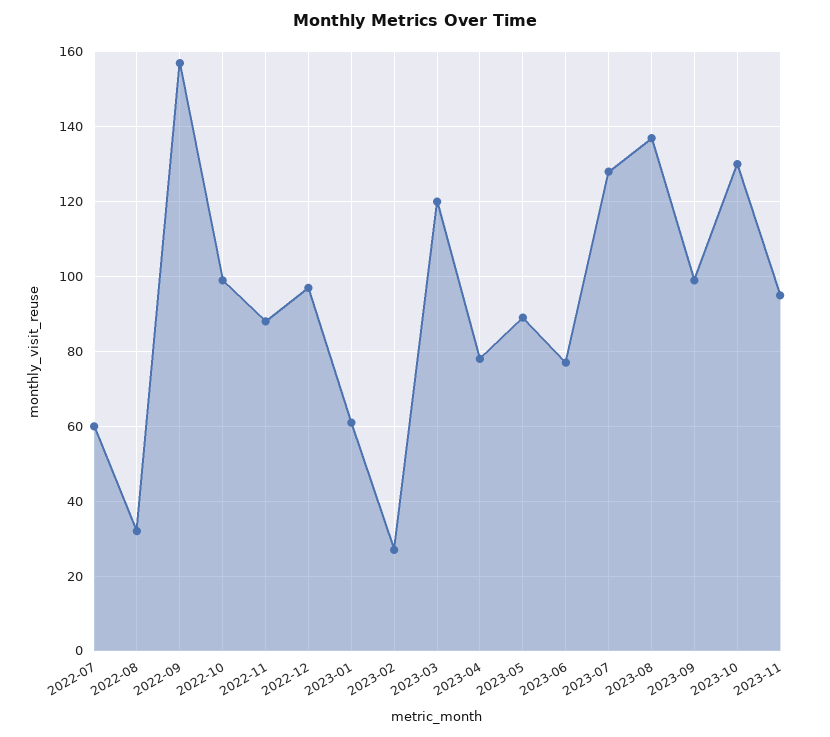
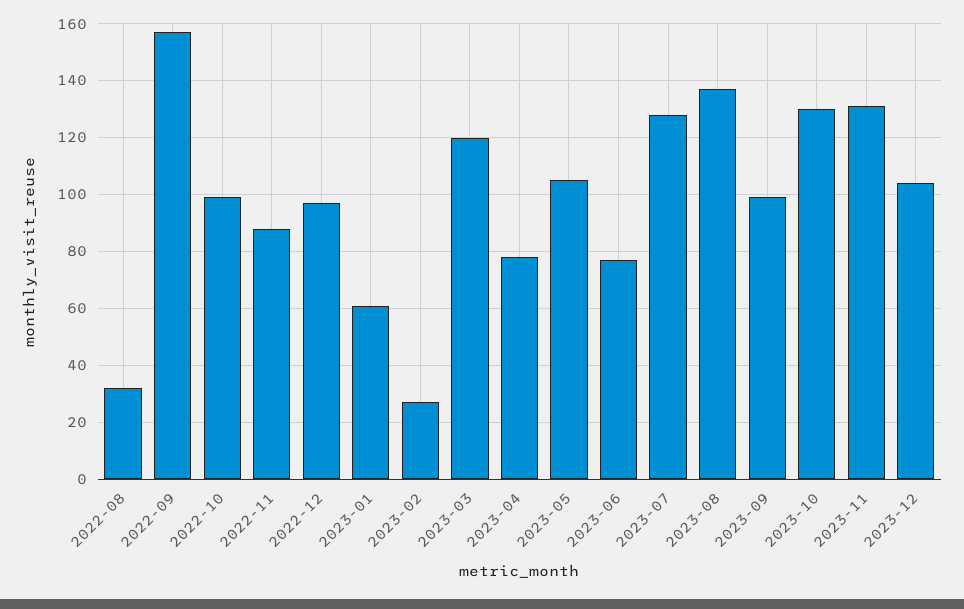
2022-07: 60 -> none
2023-05: 90 -> 105
2023-11: 95 -> 130
2023-12: none -> 105

